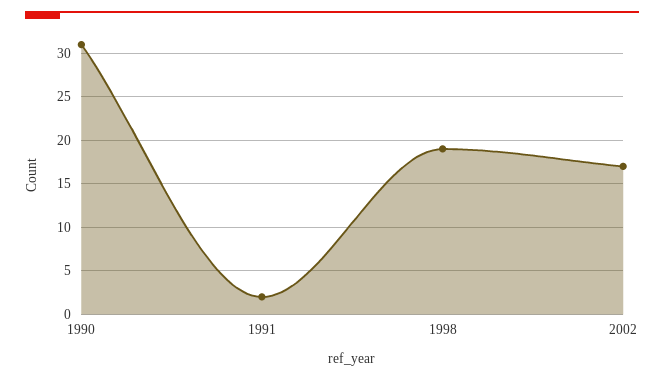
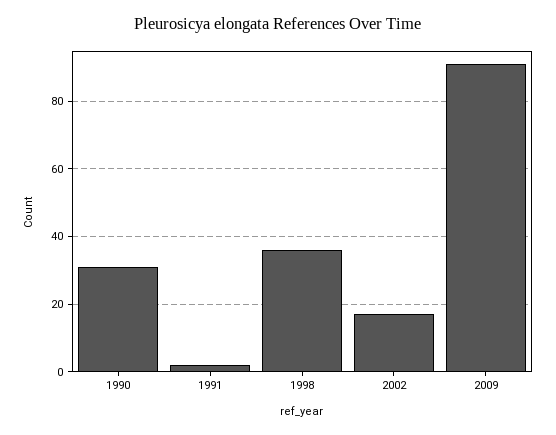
1998: 19 -> 35
2009: none -> 90

